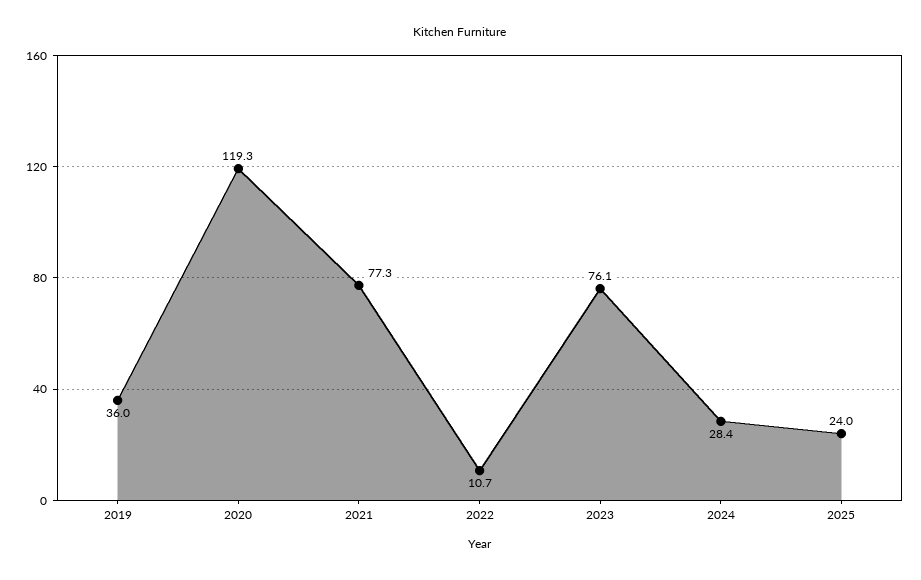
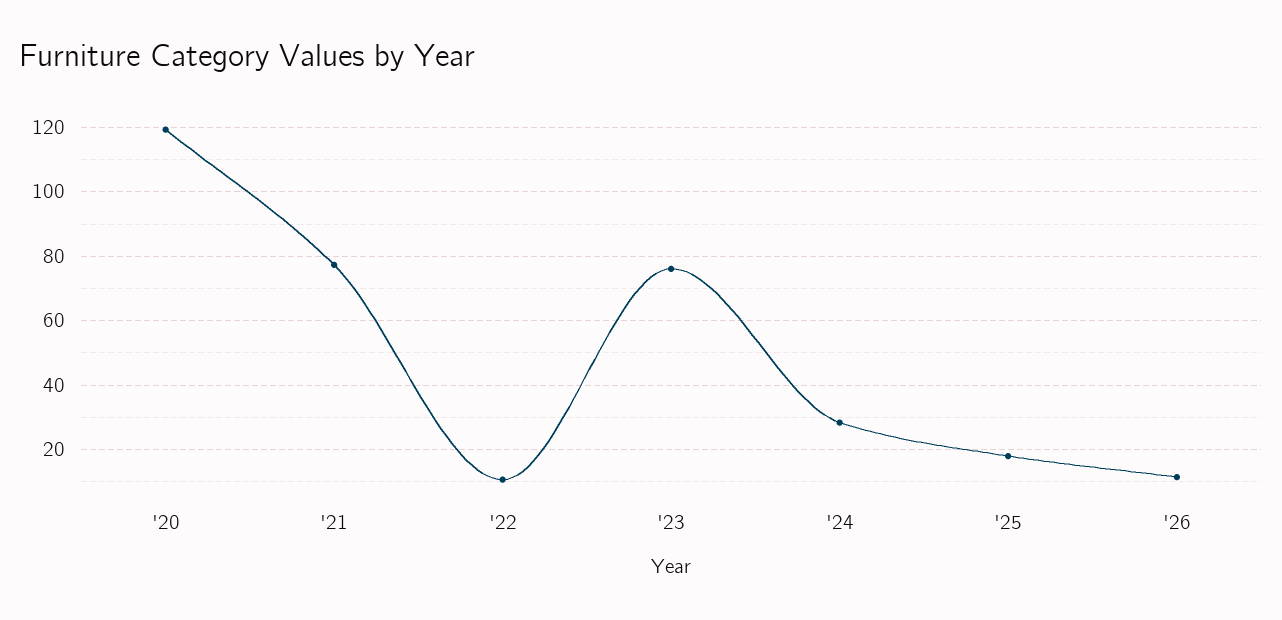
2019: 36 -> none
2025: 24 -> 18
'26: none -> 12

